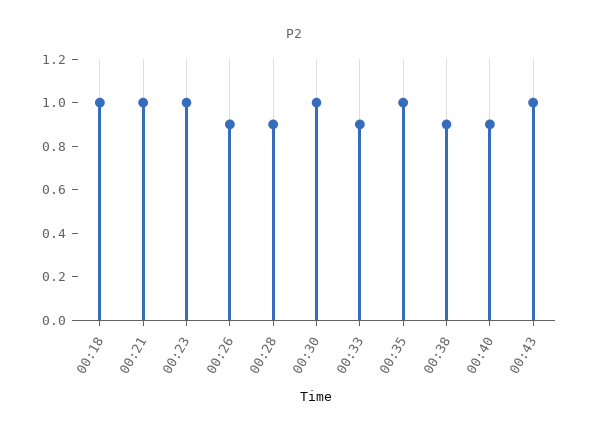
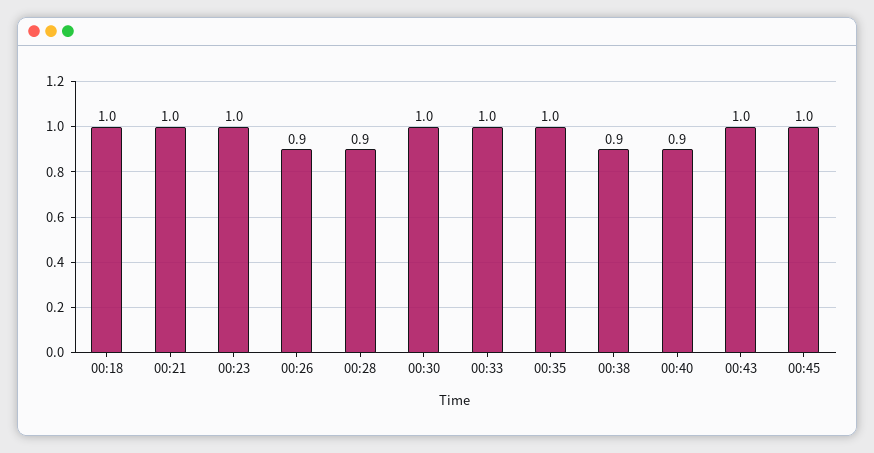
00:33: 0.9 -> 1
00:45: none -> 1

